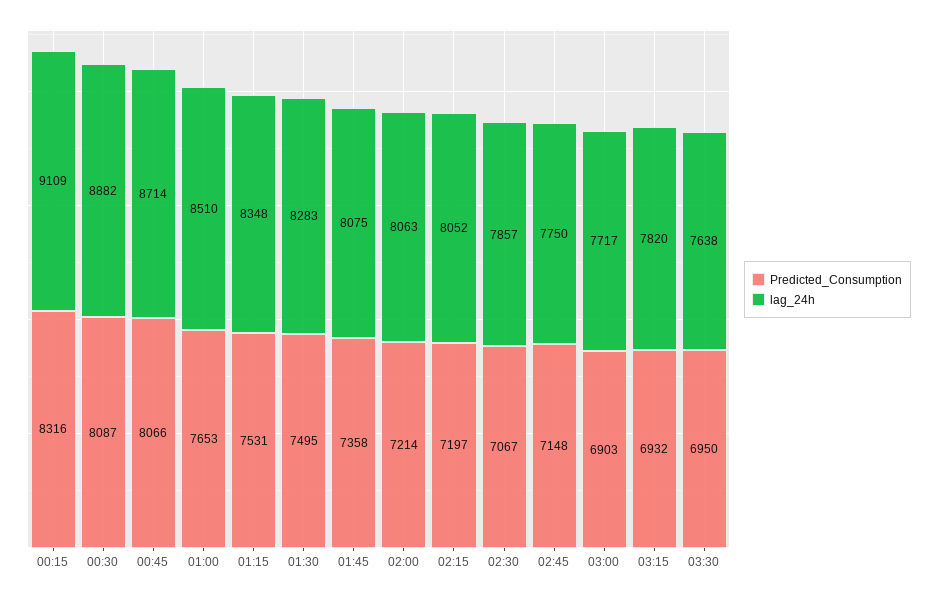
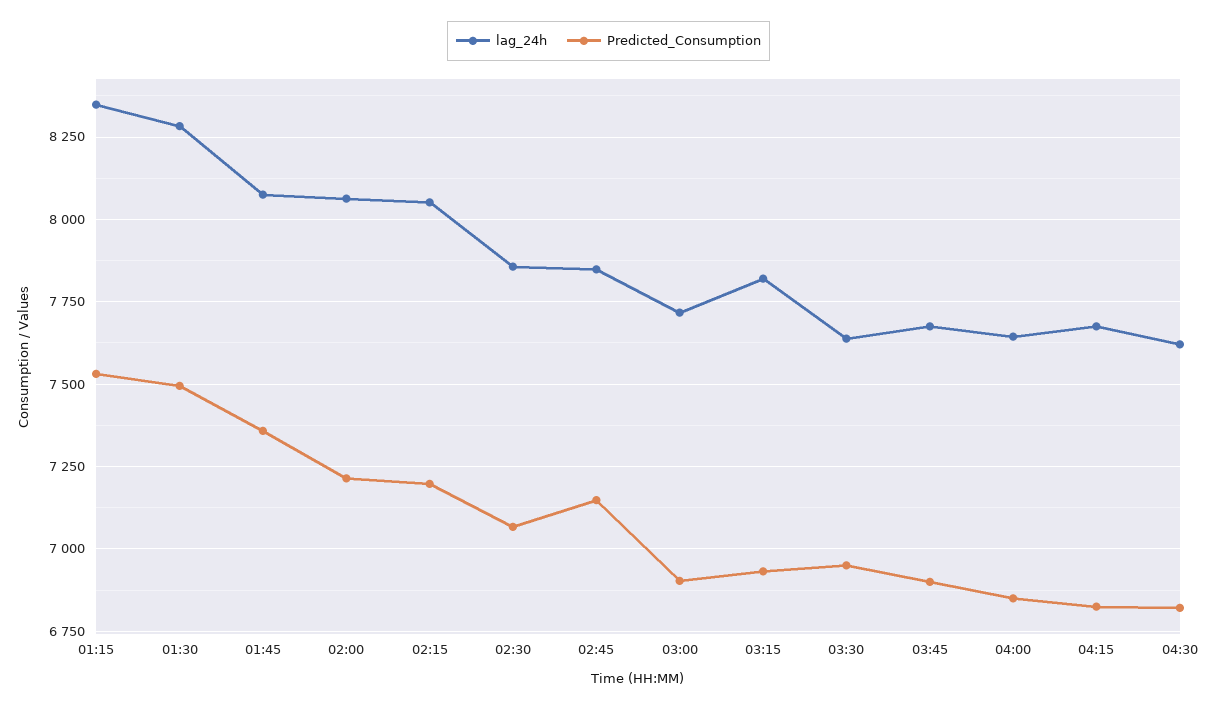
Predicted_Consumption, 00:15: 8316 -> none
lag_24h, 00:15: 9109 -> none
Predicted_Consumption, 00:30: 8087 -> none
lag_24h, 00:30: 8882 -> none
Predicted_Consumption, 00:45: 8066 -> none
lag_24h, 00:45: 8714 -> none
Predicted_Consumption, 01:00: 7653 -> none
lag_24h, 01:00: 8510 -> none
lag_24h, 02:45: 7750 -> 7850
lag_24h, 03:45: none -> 7675
Predicted_Consumption, 03:45: none -> 6900
lag_24h, 04:00: none -> 7650
Predicted_Consumption, 04:00: none -> 6850
lag_24h, 04:15: none -> 7675
Predicted_Consumption, 04:15: none -> 6825
lag_24h, 04:30: none -> 7625
Predicted_Consumption, 04:30: none -> 6825

